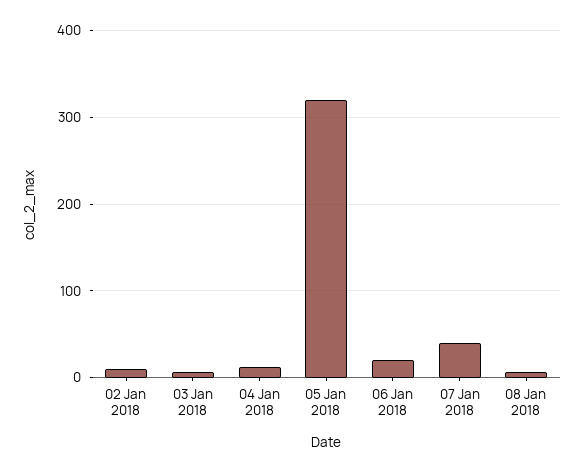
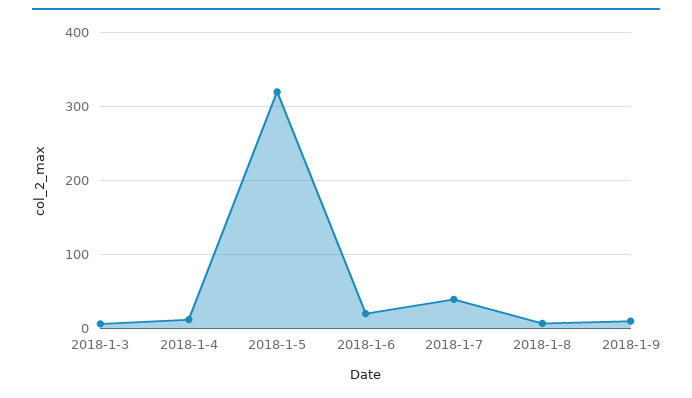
02 Jan 2018: 10 -> none
2018-1-9: none -> 10

